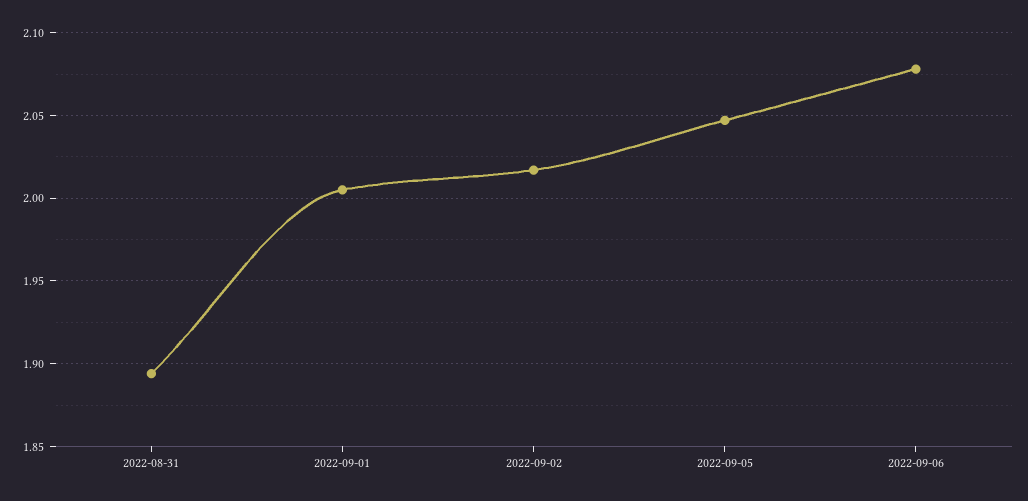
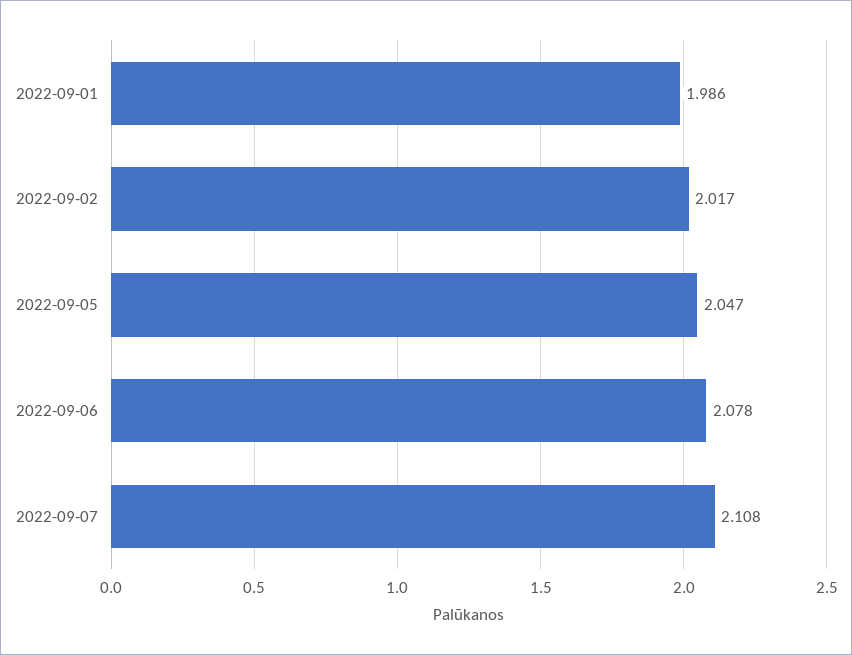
2022-08-31: 1.895 -> none
2022-09-01: 2.005 -> 1.986
2022-09-07: none -> 2.108

